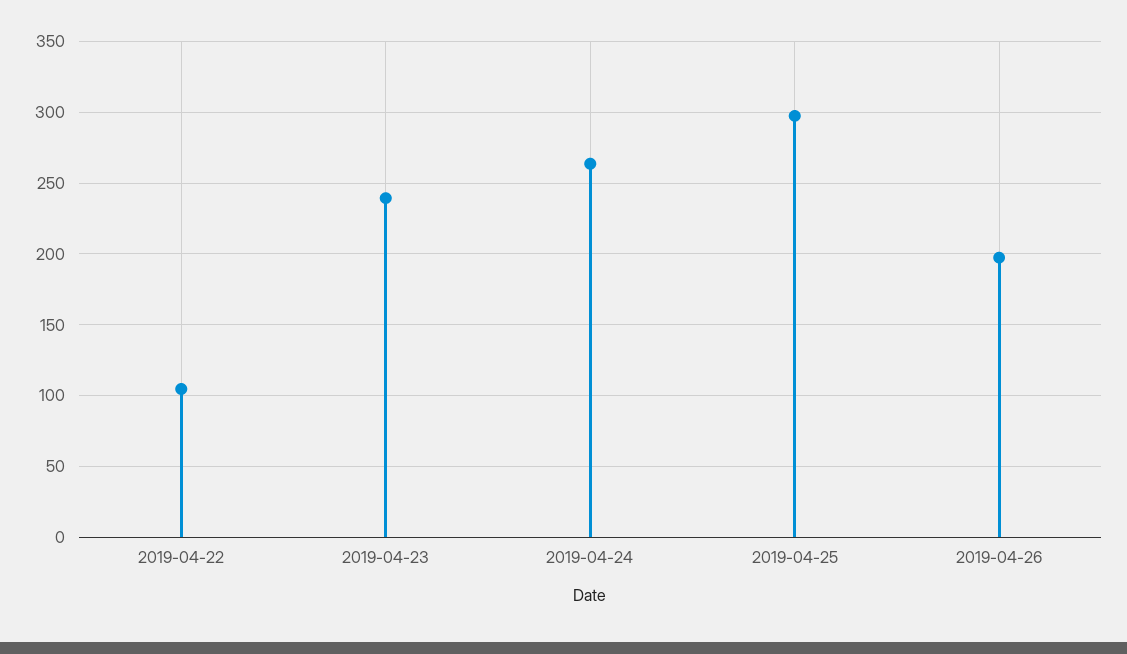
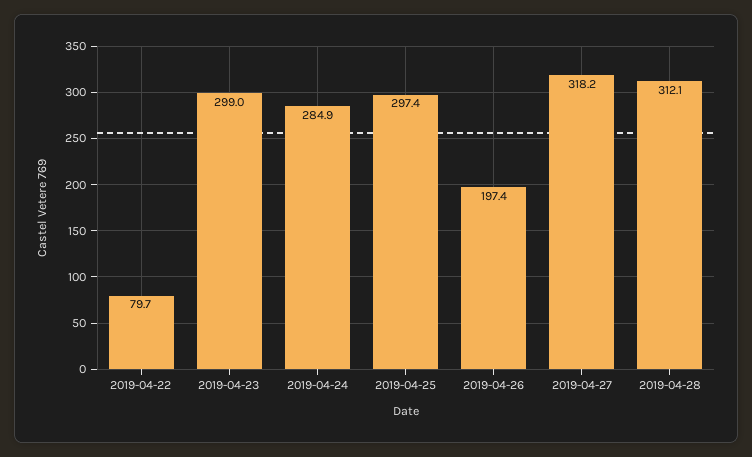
2019-04-22: 105 -> 79.7
2019-04-23: 240 -> 299
2019-04-24: 265 -> 284.9
2019-04-27: none -> 318.2
2019-04-28: none -> 312.1

